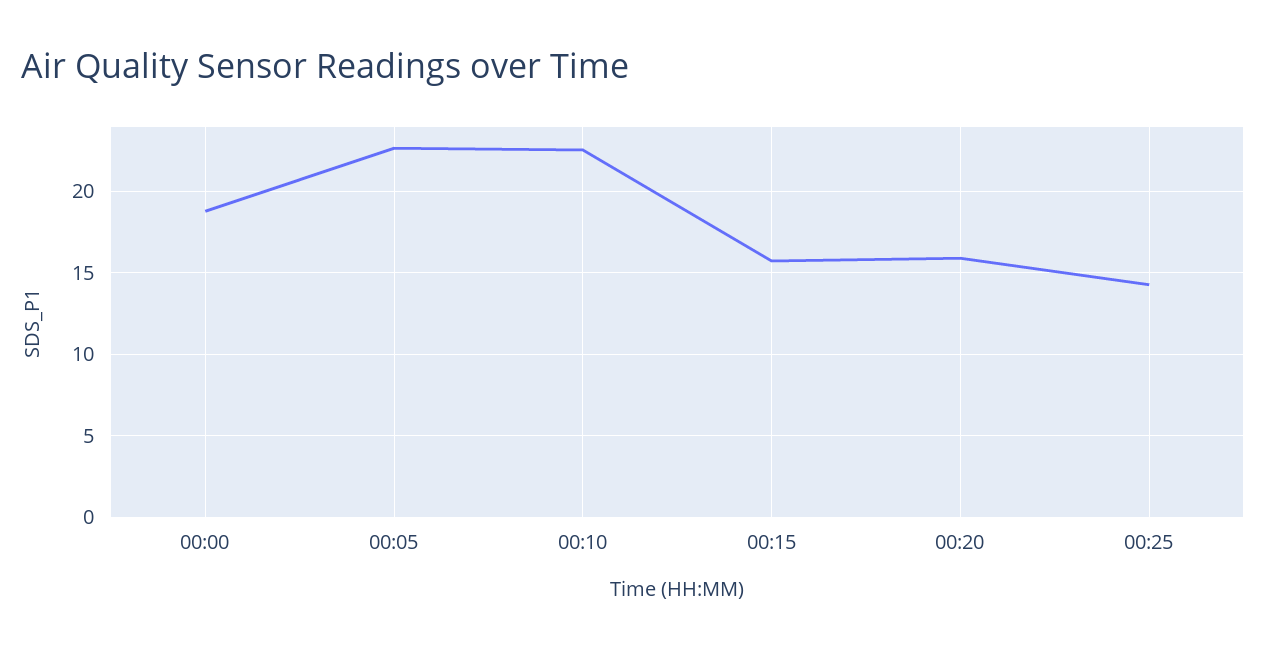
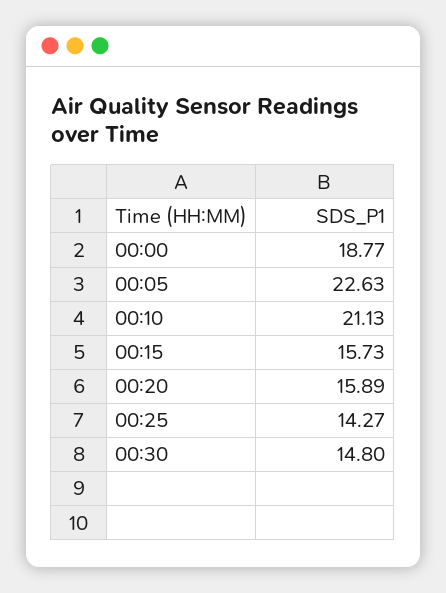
00:10: 22.5 -> 21.13
00:30: none -> 14.8

